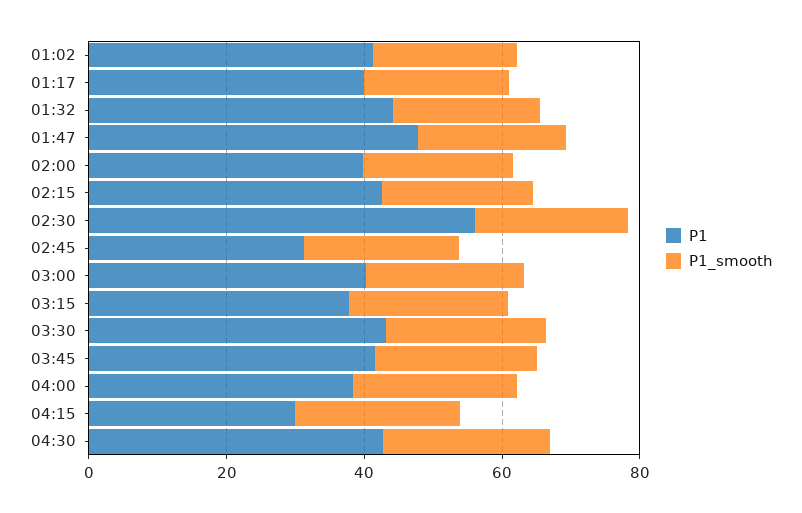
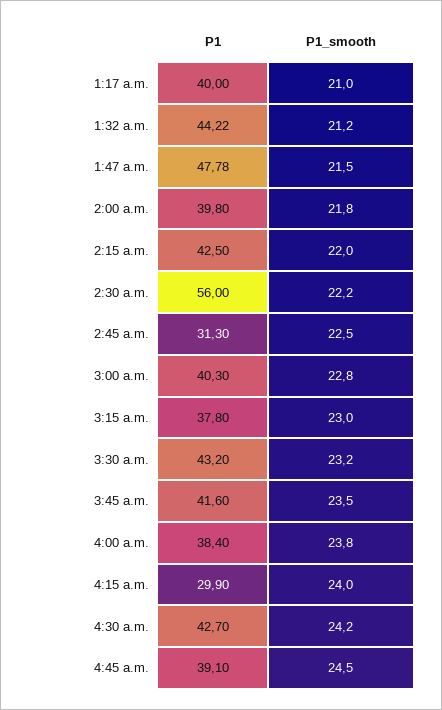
P1, 01:02: 40 -> none
P1_smooth, 01:02: 20 -> none
P1, 4:45 a.m.: none -> 39.1
P1_smooth, 4:45 a.m.: none -> 24.5

